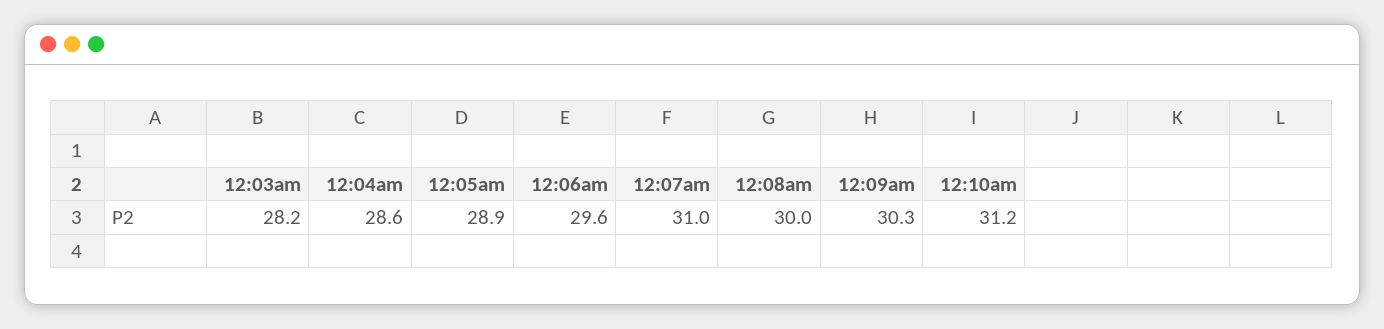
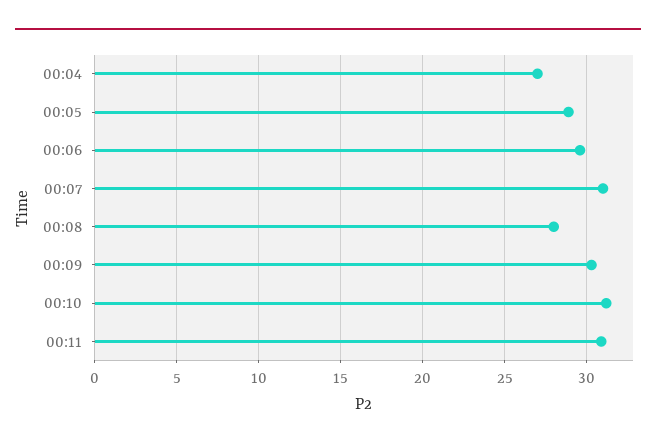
12:03am: 28.2 -> none
12:04am: 28.6 -> 27
12:08am: 30 -> 28
00:11: none -> 31

